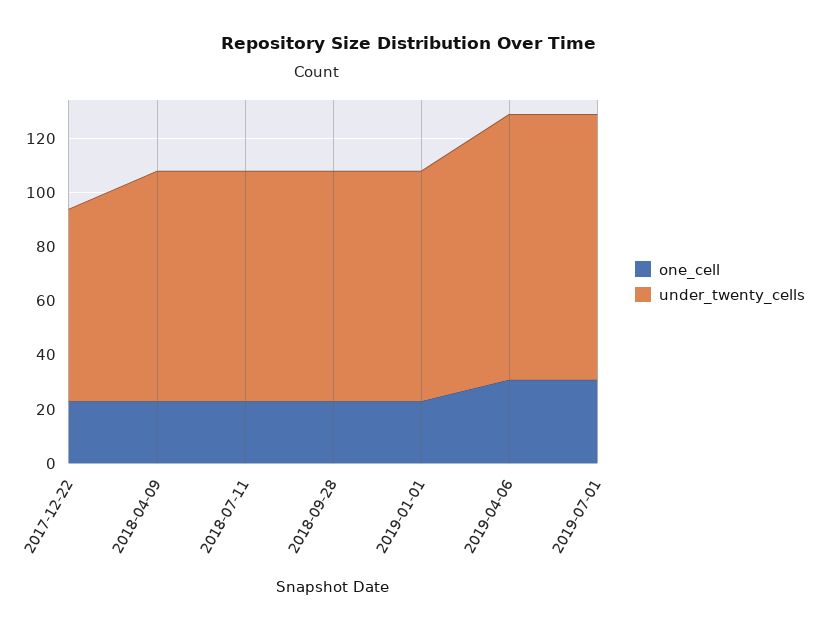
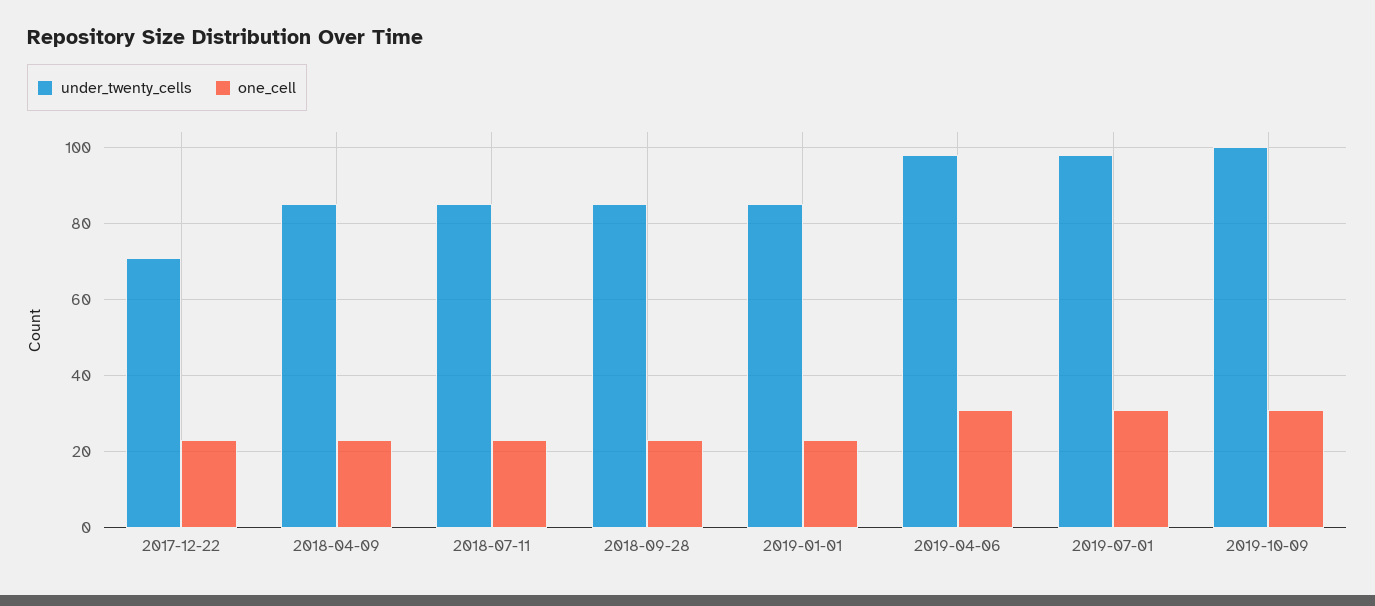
under_twenty_cells, 2019-10-09: none -> 100
one_cell, 2019-10-09: none -> 30

